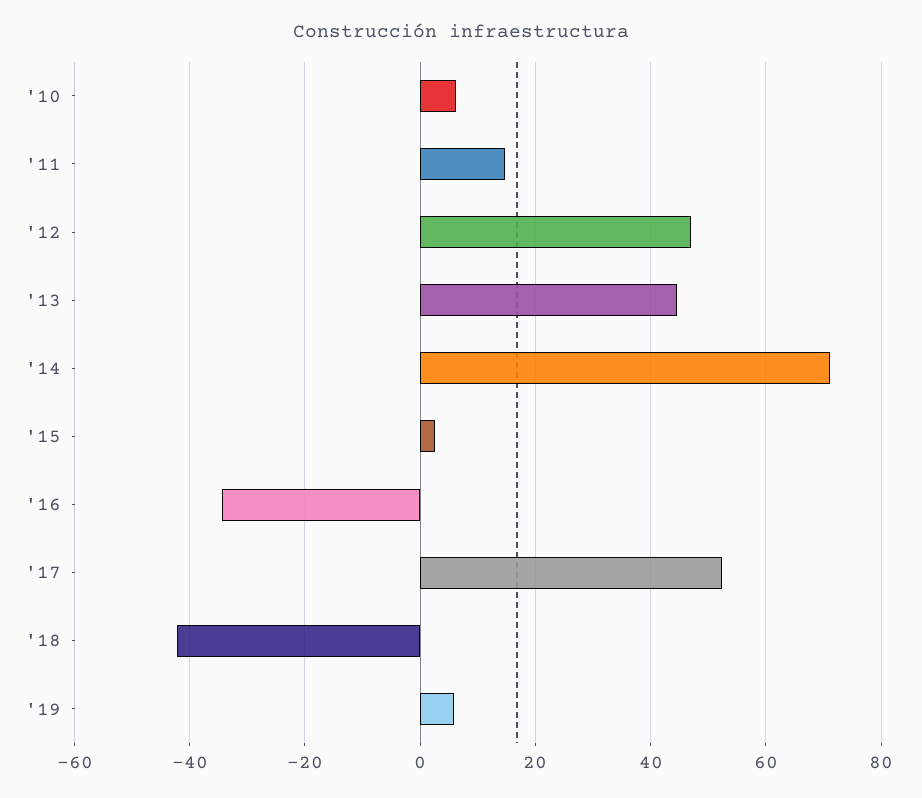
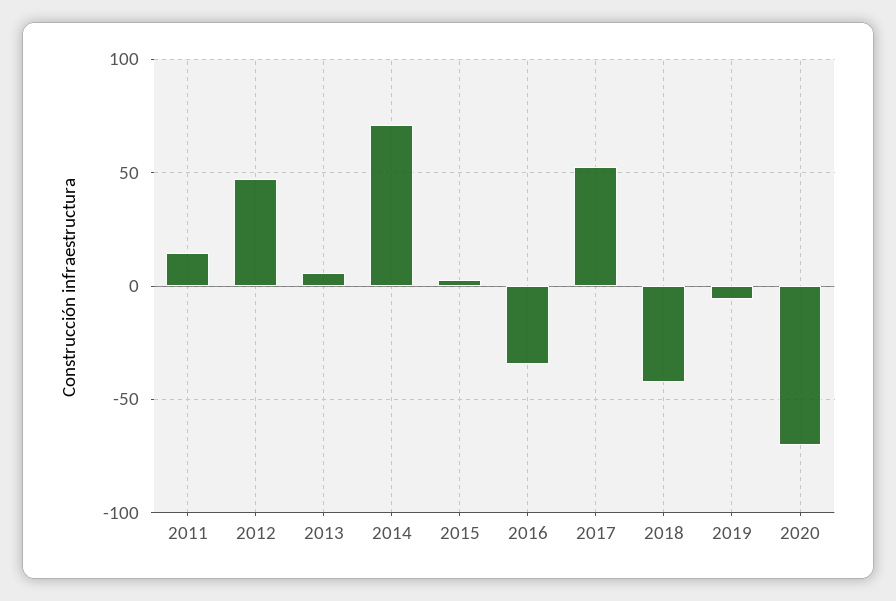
'10: 6 -> none
'13: 44 -> 5
'19: 6 -> -5
2020: none -> -70

